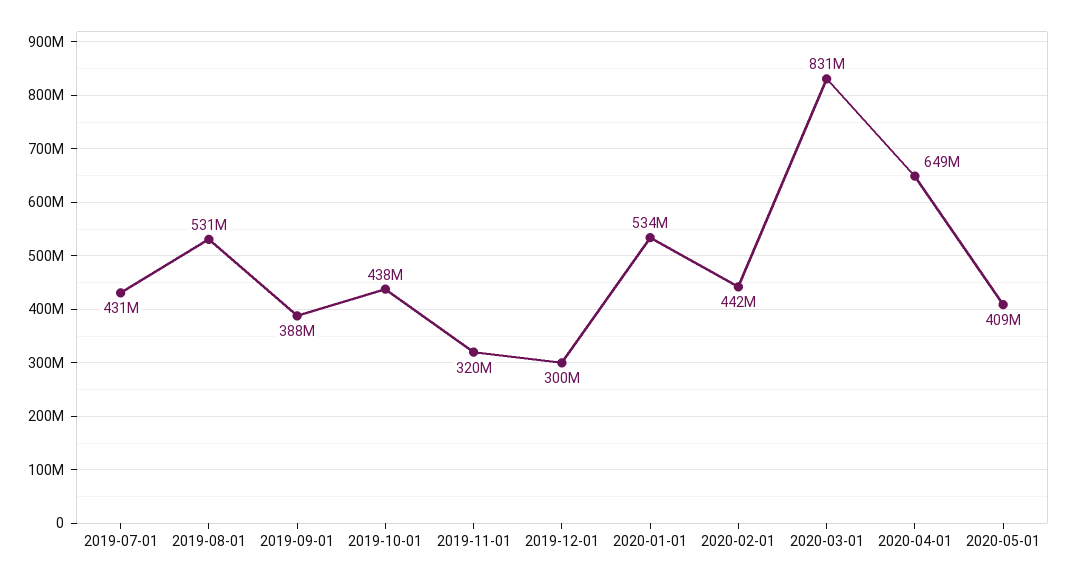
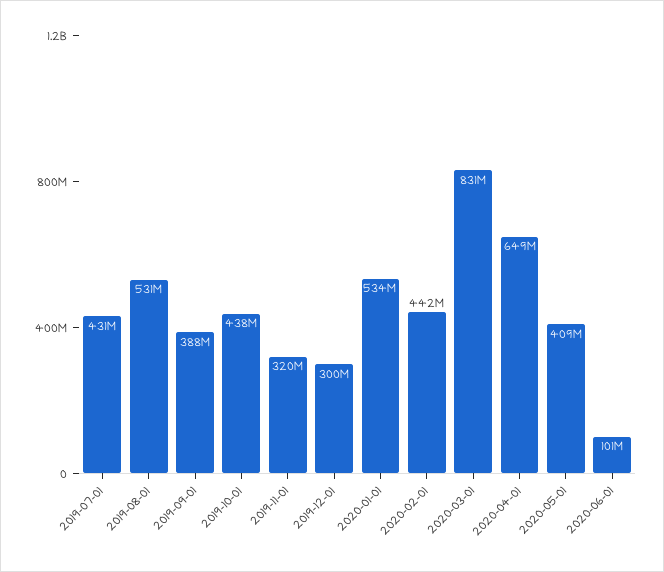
2020-06-01: none -> 101000000

